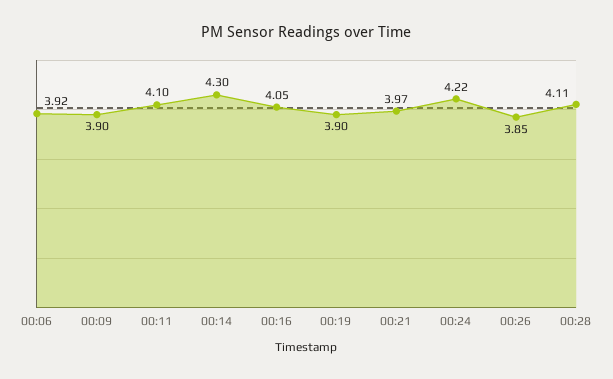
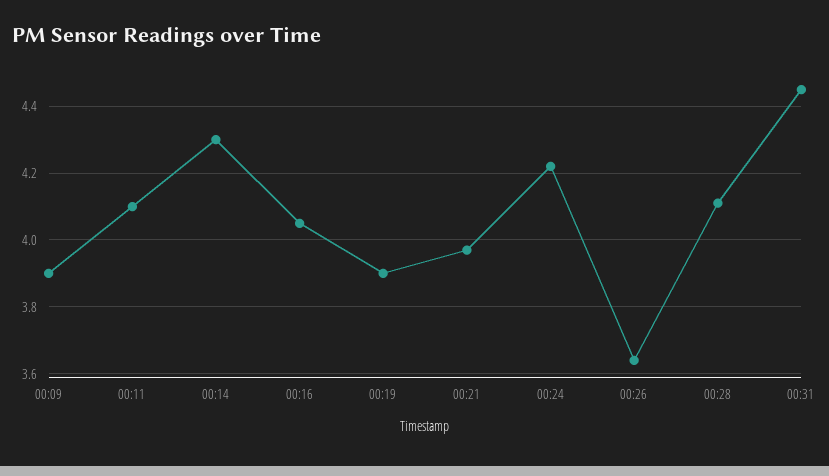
00:06: 3.92 -> none
00:26: 3.85 -> 3.65
00:31: none -> 4.45

